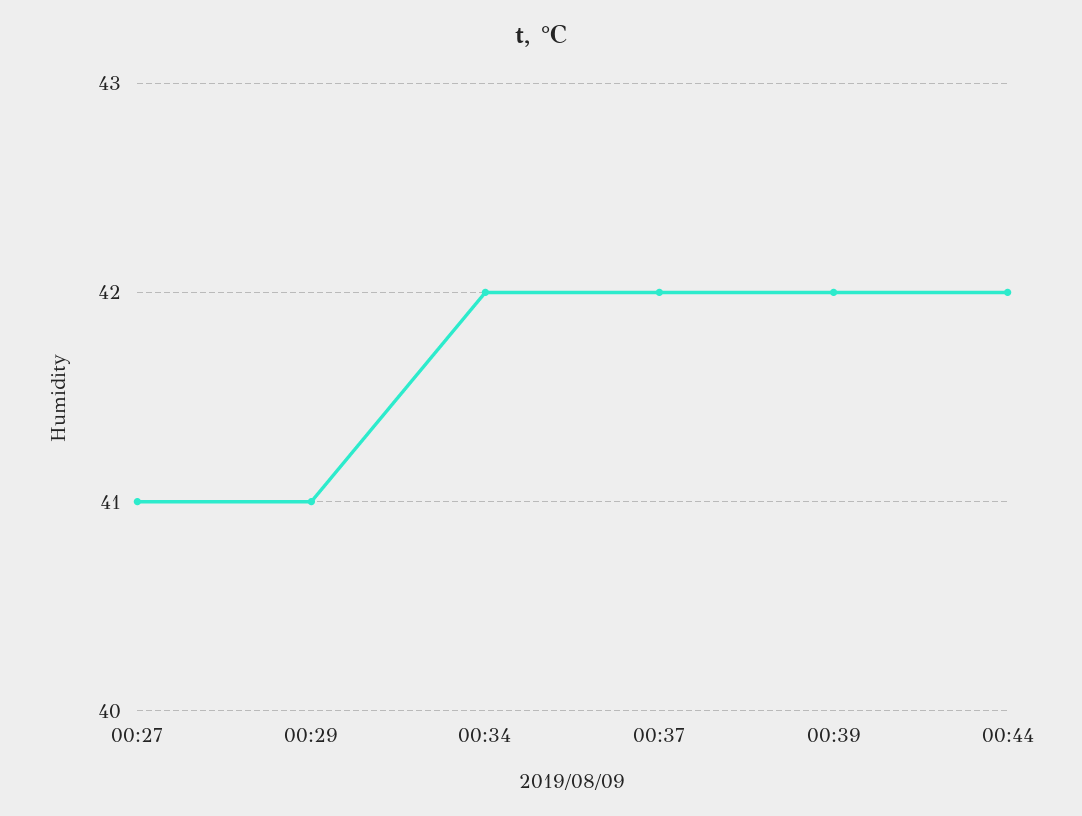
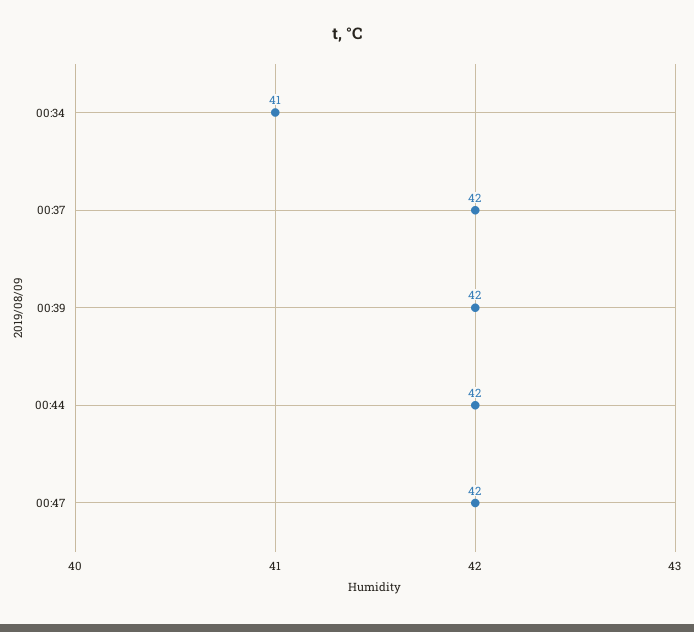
00:27: 41 -> none
00:29: 41 -> none
00:34: 42 -> 41
00:47: none -> 42

